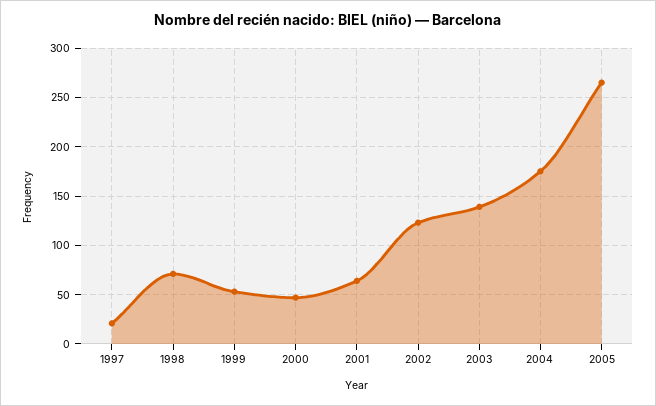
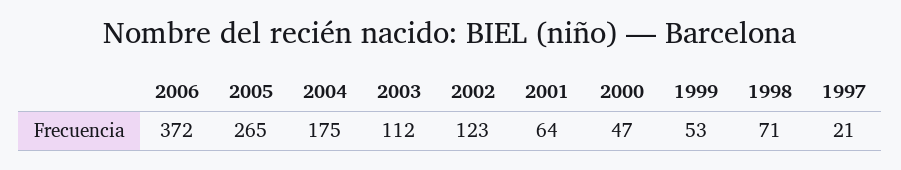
2003: 140 -> 112
2006: none -> 372

